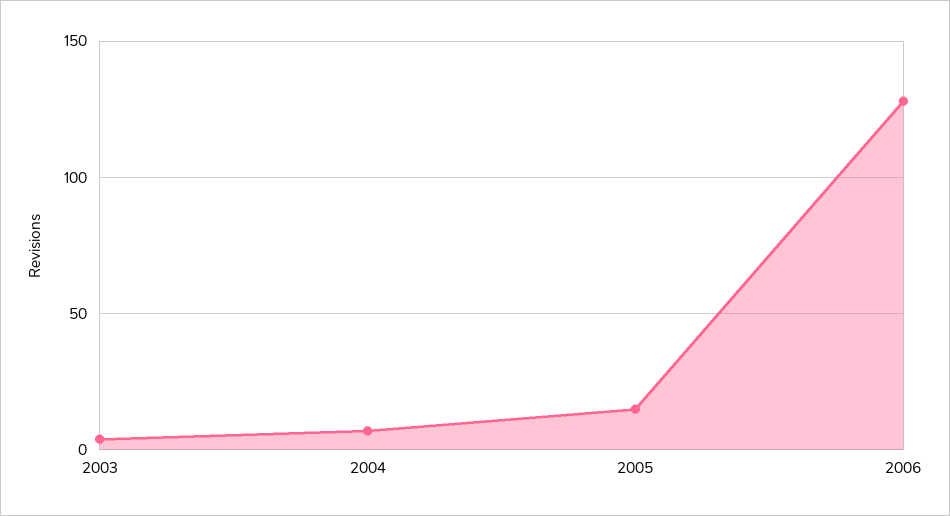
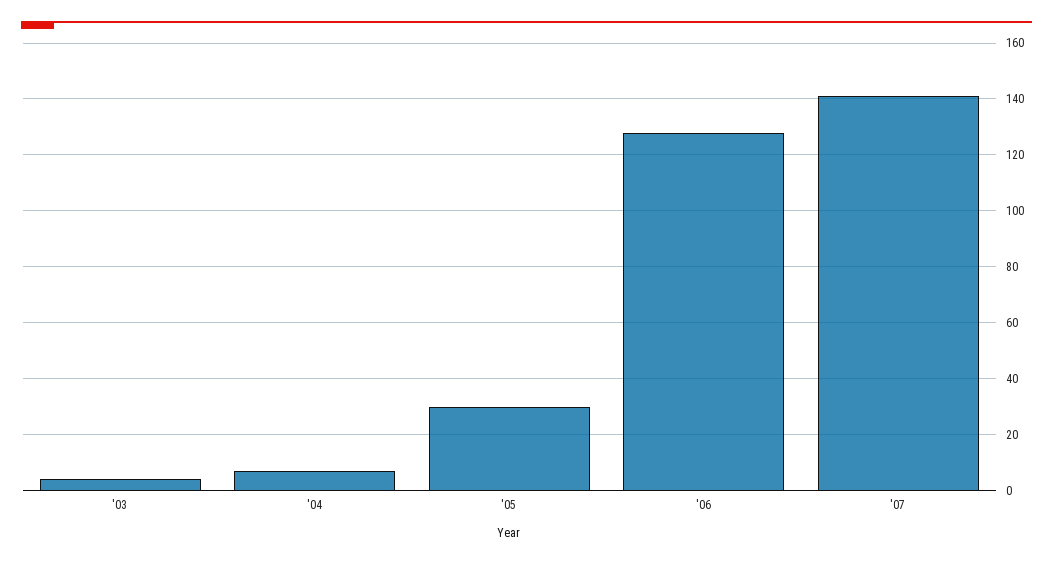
2005: 15 -> 30
'07: none -> 140

